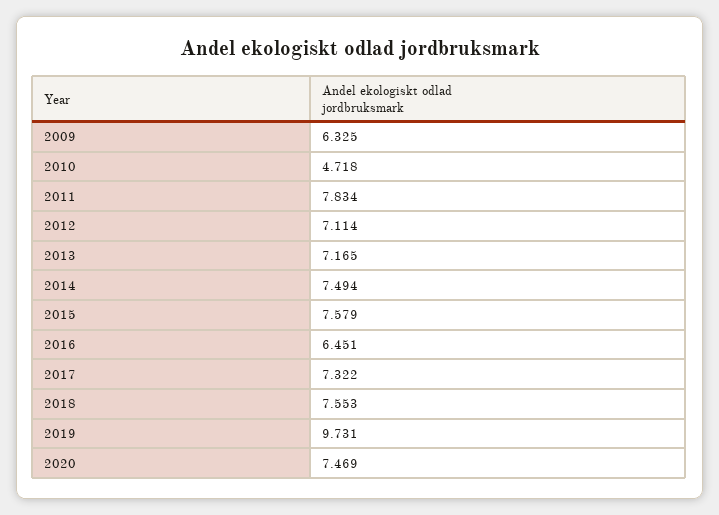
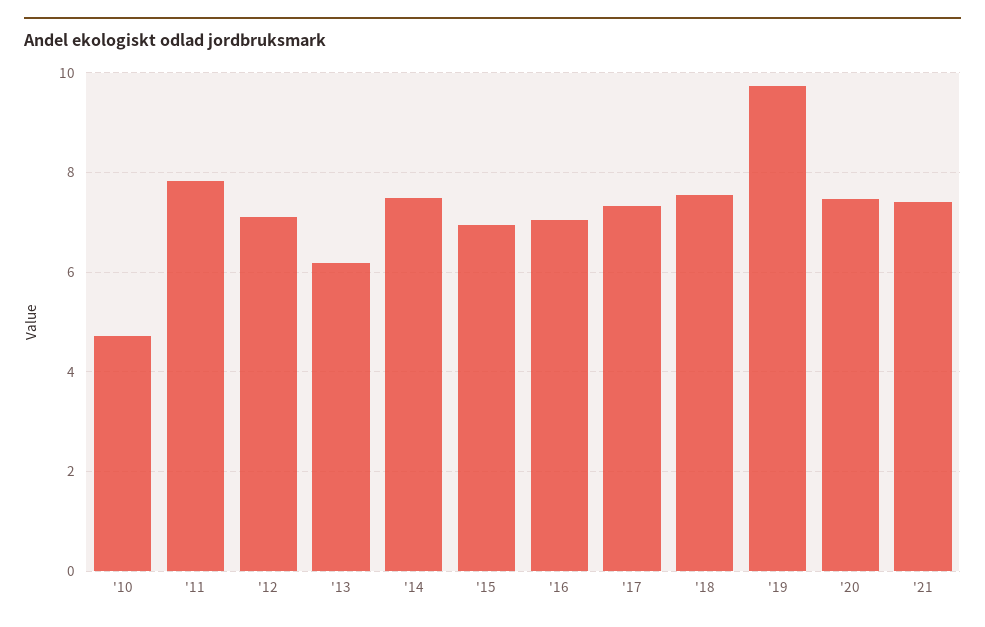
2009: 6.325 -> none
2013: 7.165 -> 6.2
2015: 7.579 -> 7
2016: 6.451 -> 7
'21: none -> 7.4

